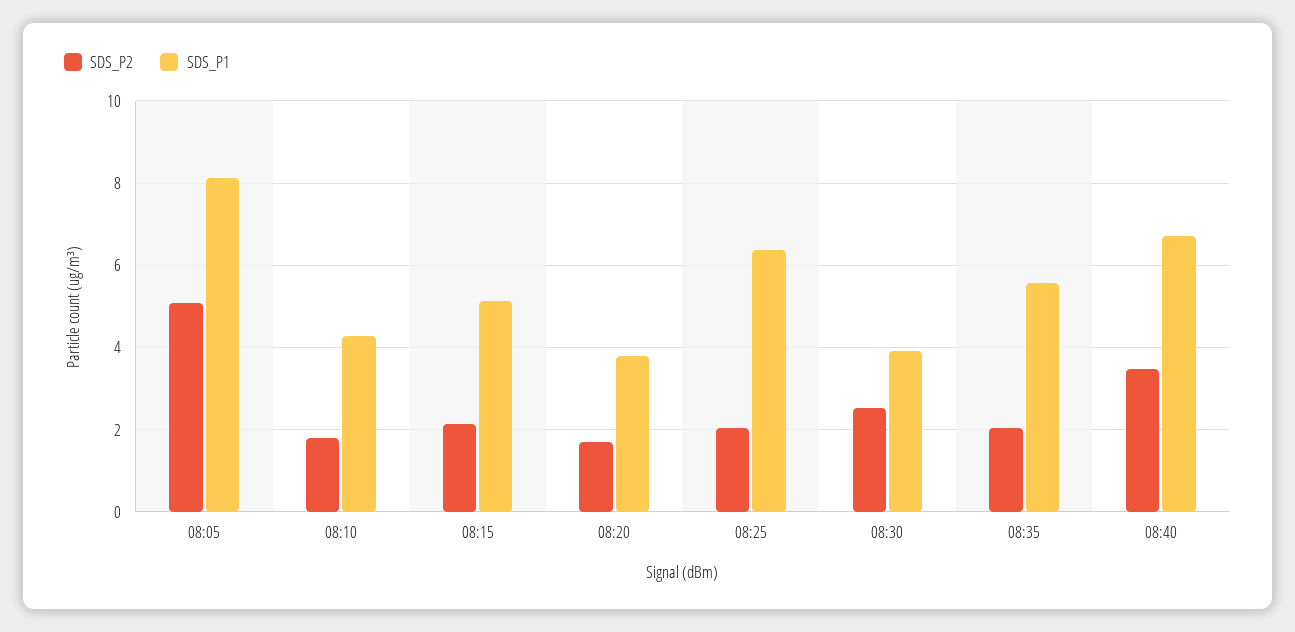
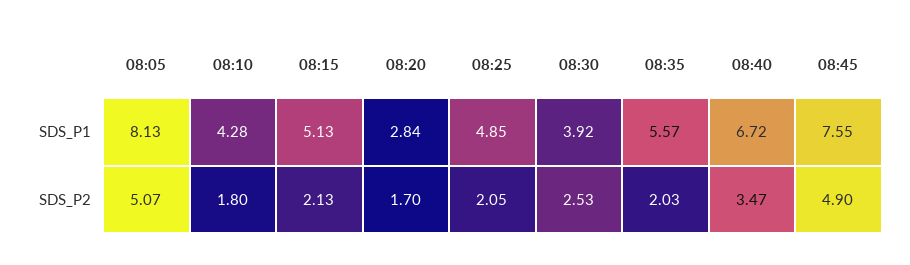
SDS_P1, 08:20: 3.8 -> 2.84
SDS_P1, 08:25: 6.4 -> 4.85
SDS_P1, 08:45: none -> 7.55
SDS_P2, 08:45: none -> 4.9

